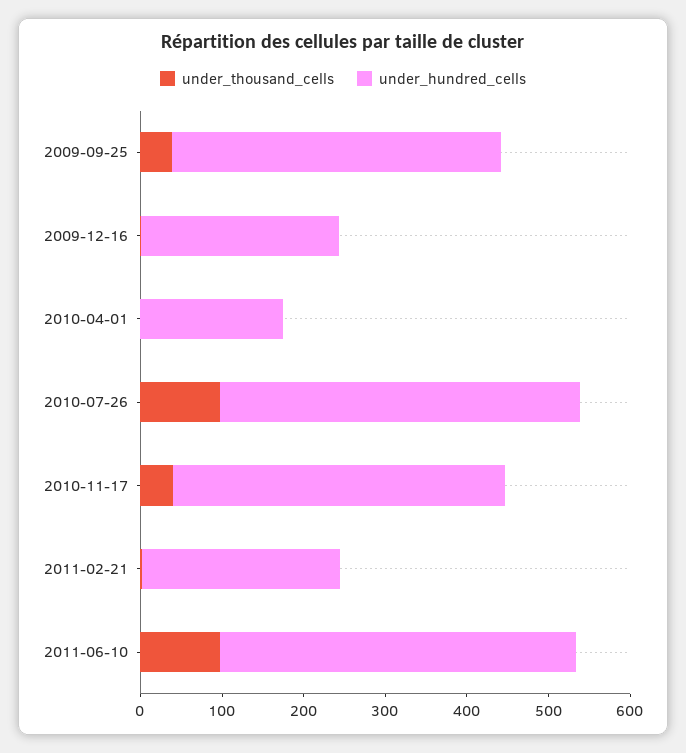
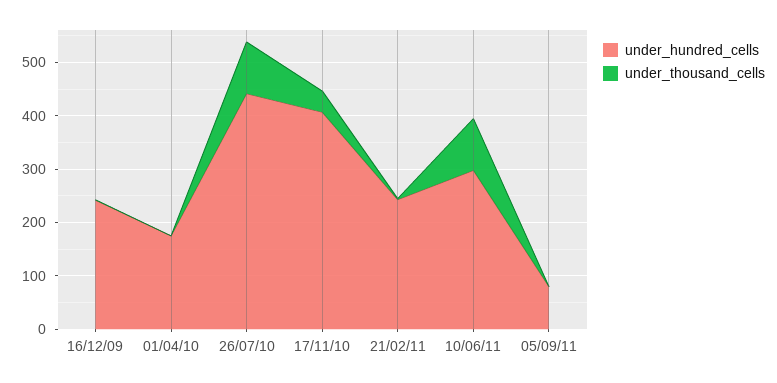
under_thousand_cells, 2009-09-25: 40 -> none
under_hundred_cells, 2009-09-25: 400 -> none
under_hundred_cells, 2011-06-10: 440 -> 300
under_hundred_cells, 05/09/11: none -> 80
under_thousand_cells, 05/09/11: none -> 0

